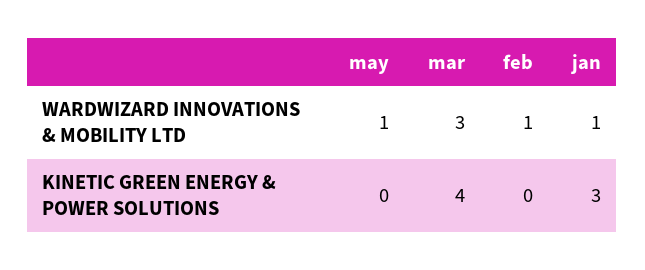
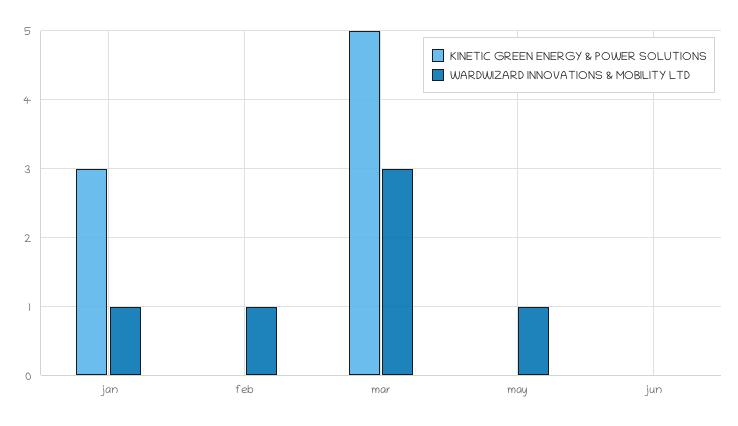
KINETIC GREEN ENERGY & POWER SOLUTIONS, mar: 4 -> 5
KINETIC GREEN ENERGY & POWER SOLUTIONS, jun: none -> 0
WARDWIZARD INNOVATIONS & MOBILITY LTD, jun: none -> 0

